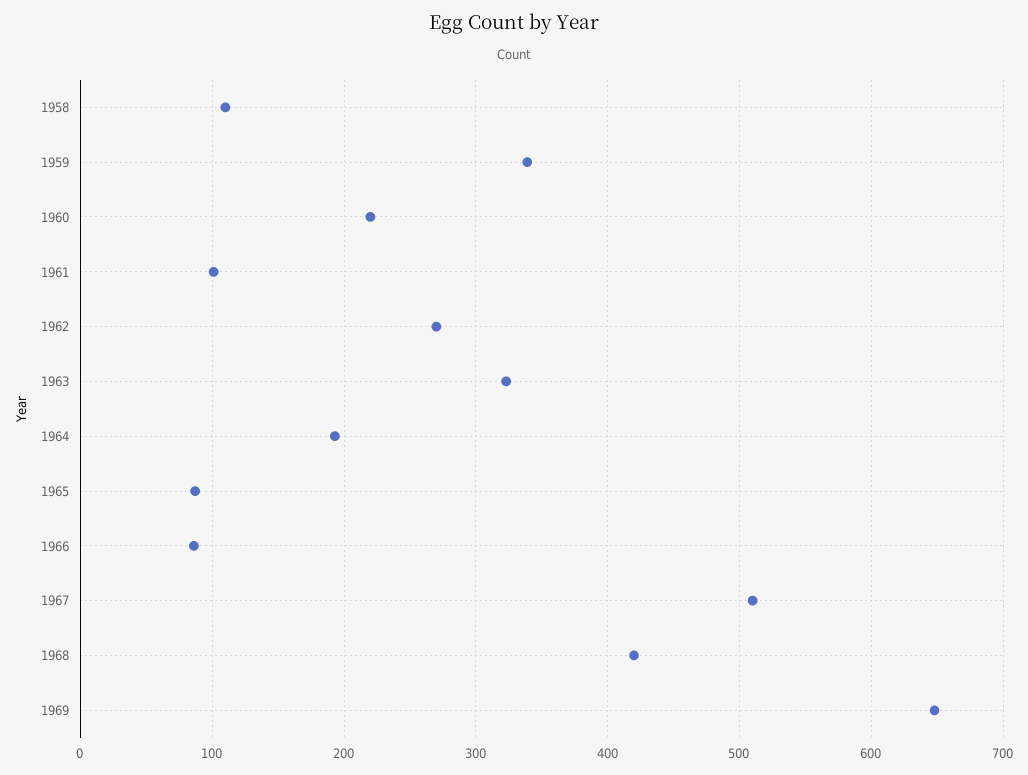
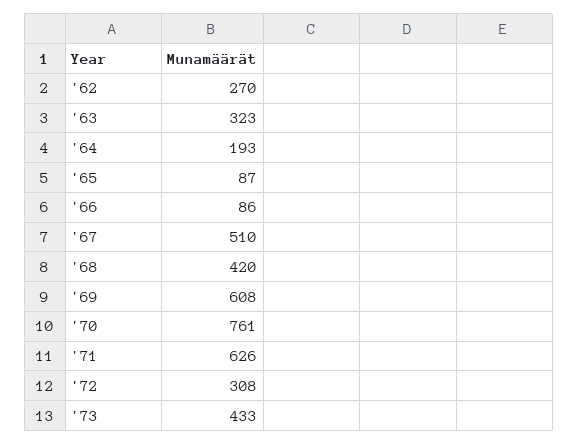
1958: 110 -> none
1959: 340 -> none
1960: 220 -> none
1961: 100 -> none
1969: 650 -> 608
'70: none -> 761
'71: none -> 626
'72: none -> 308
'73: none -> 433

